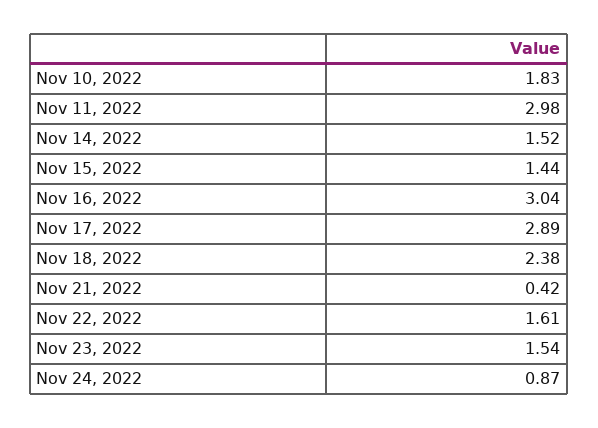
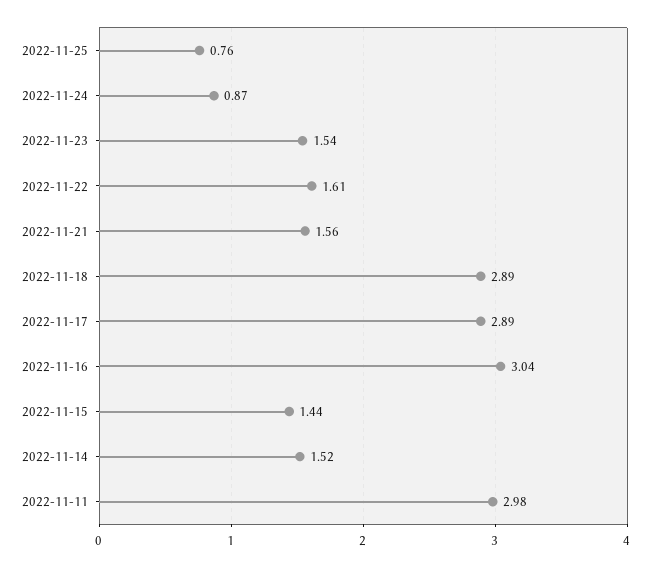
Nov 10, 2022: 1.83 -> none
Nov 18, 2022: 2.38 -> 2.89
Nov 21, 2022: 0.42 -> 1.56
2022-11-25: none -> 0.76

